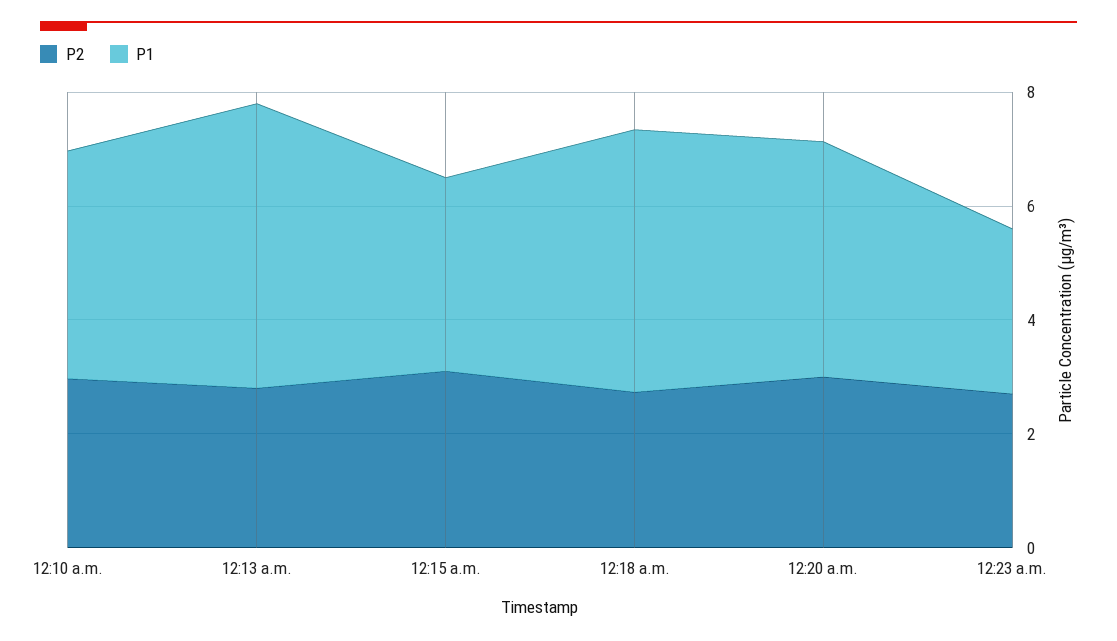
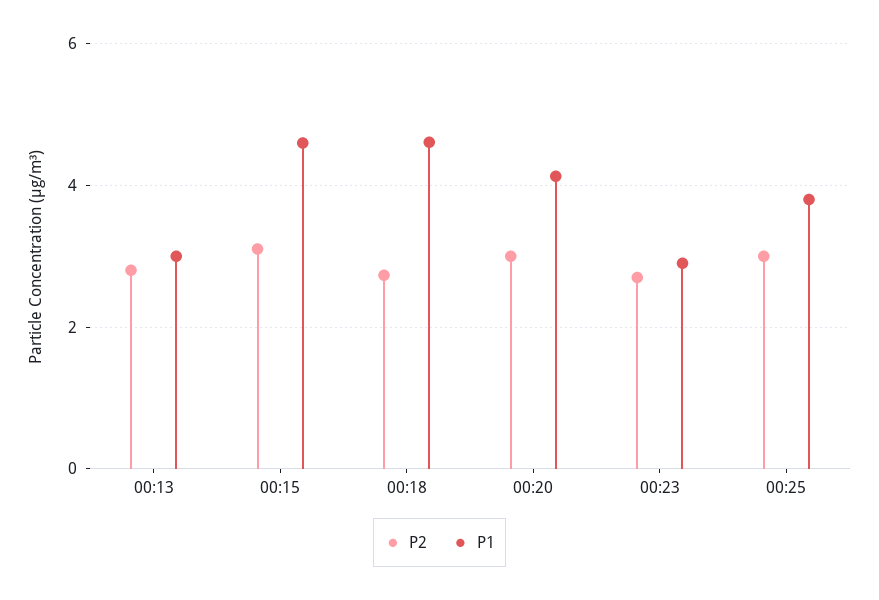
P2, 12:10 a.m.: 3 -> none
P1, 12:10 a.m.: 4 -> none
P1, 12:13 a.m.: 5 -> 3
P1, 12:15 a.m.: 3.5 -> 4.6
P2, 00:25: none -> 3
P1, 00:25: none -> 3.8

